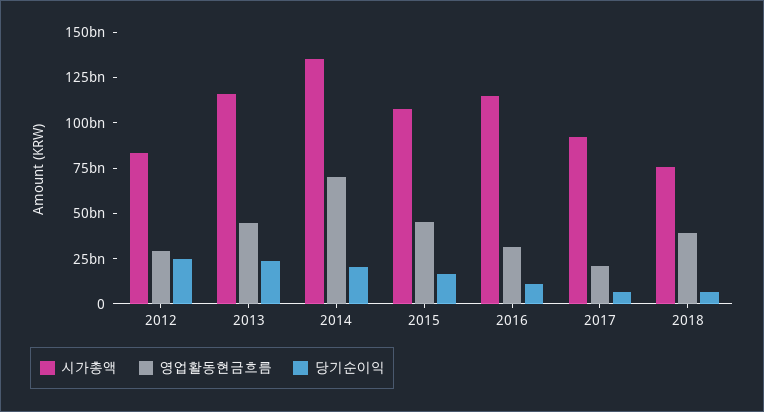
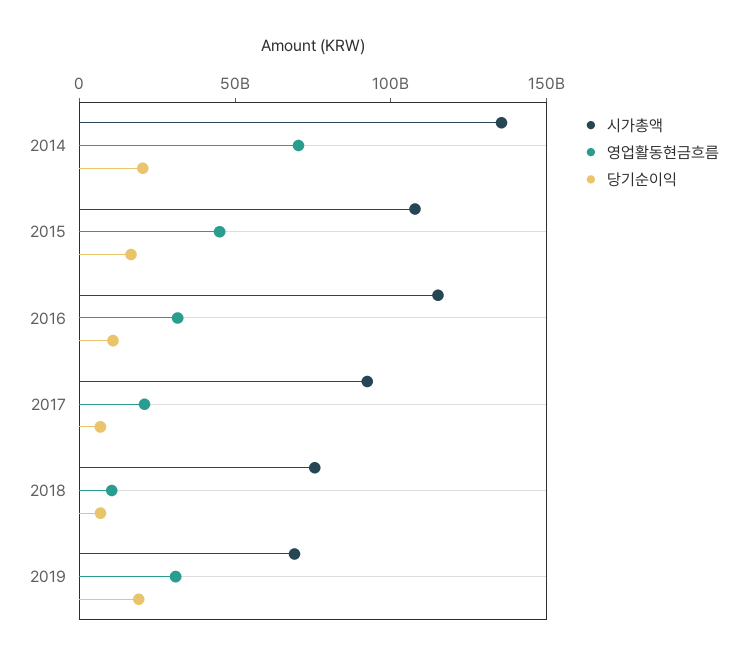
시가총액, 2012: 85000000000 -> none
영업활동현금흐름, 2012: 30000000000 -> none
당기순이익, 2012: 25000000000 -> none
시가총액, 2013: 115000000000 -> none
영업활동현금흐름, 2013: 45000000000 -> none
당기순이익, 2013: 25000000000 -> none
영업활동현금흐름, 2018: 40000000000 -> 10000000000
시가총액, 2019: none -> 70000000000
영업활동현금흐름, 2019: none -> 30000000000
당기순이익, 2019: none -> 20000000000

